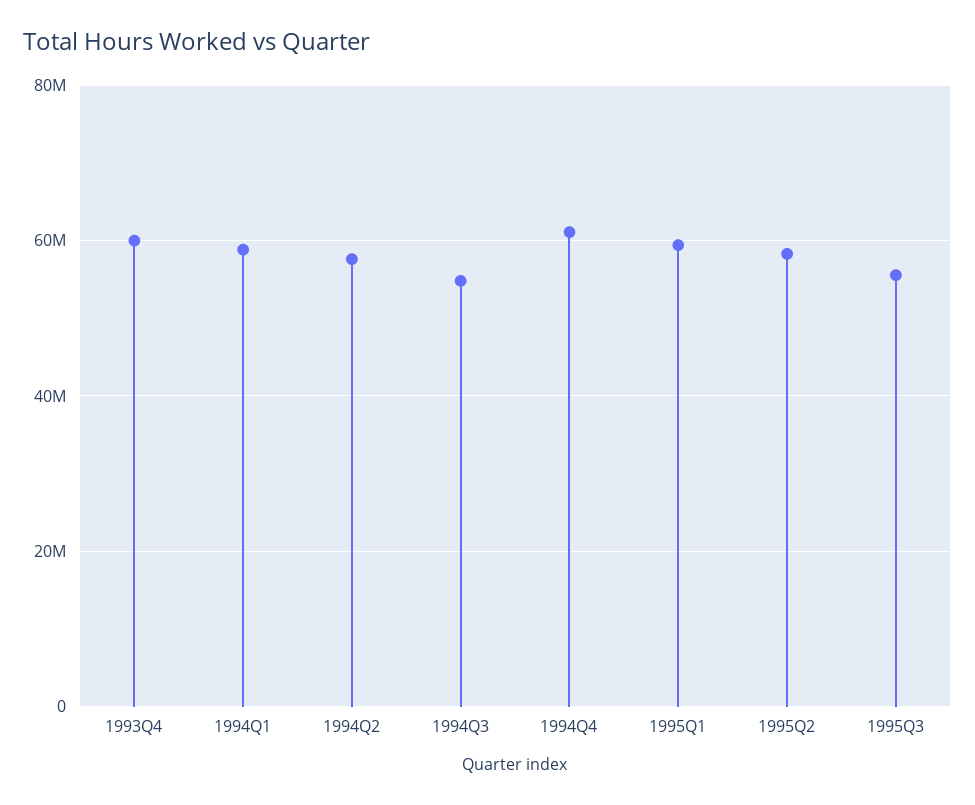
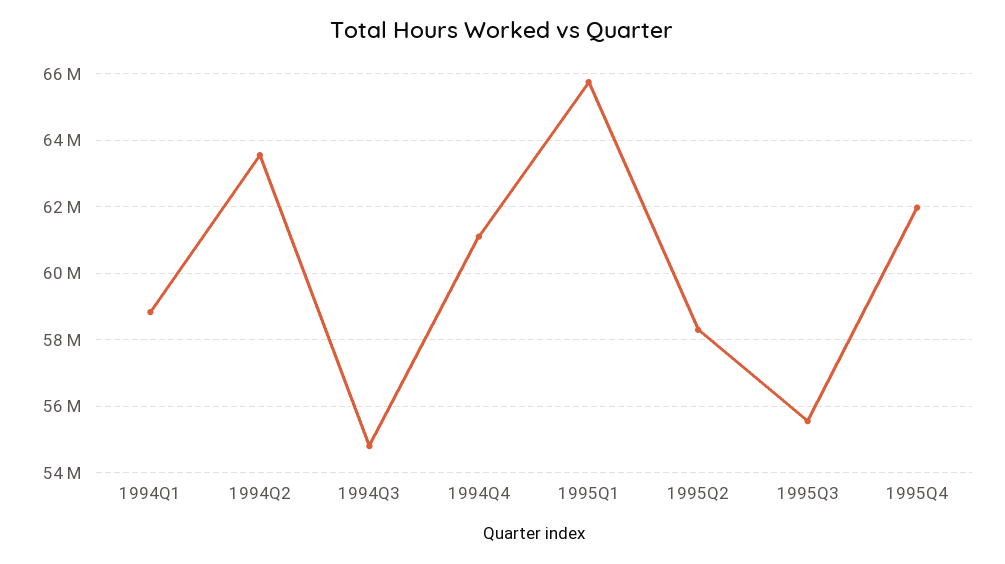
1993Q4: 60000000 -> none
1994Q2: 58000000 -> 63600000
1995Q1: 60000000 -> 65800000
1995Q4: none -> 62000000

